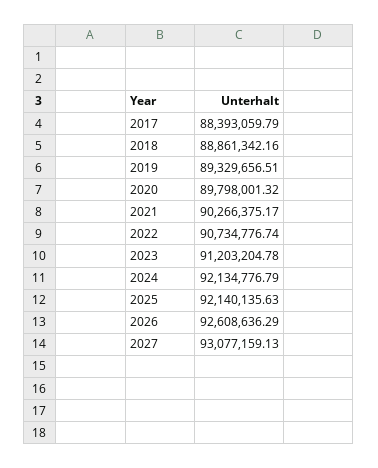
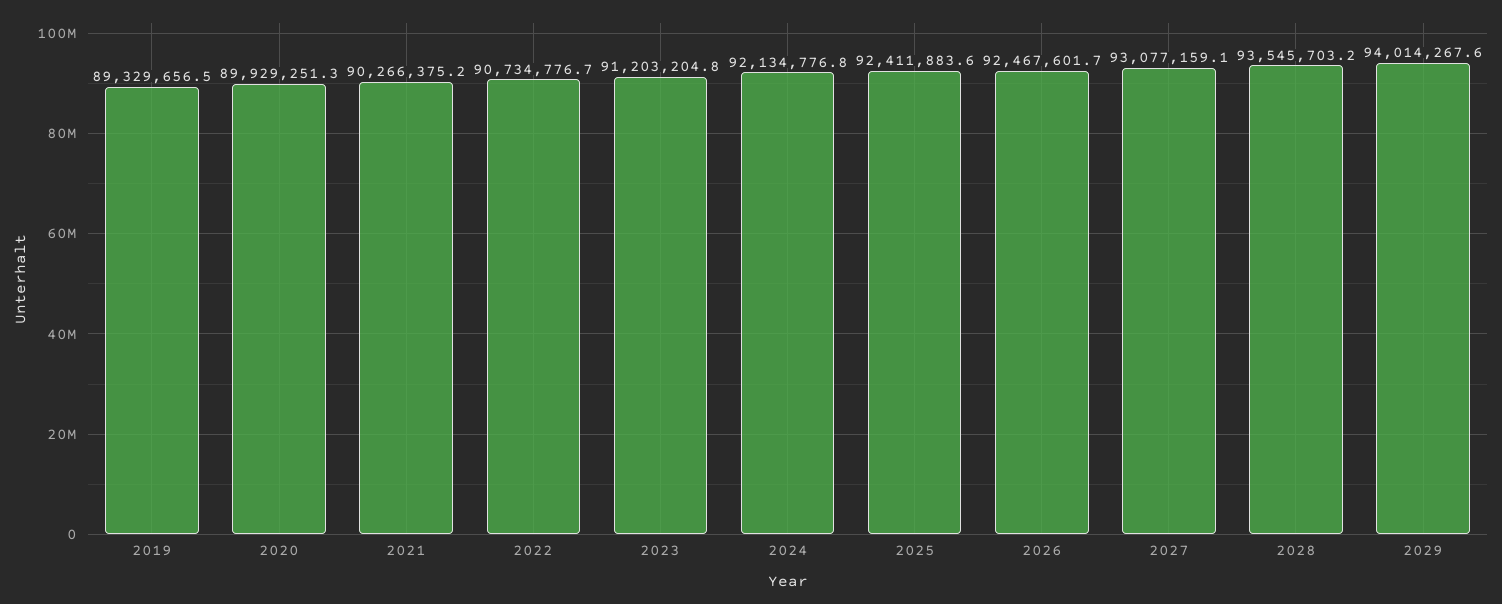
2017: 88393059.79 -> none
2018: 88861342.16 -> none
2020: 89798001.32 -> 89929251.3
2025: 92140135.63 -> 92411883.6
2026: 92608636.29 -> 92467601.7
2028: none -> 93545703.2
2029: none -> 94014267.6

